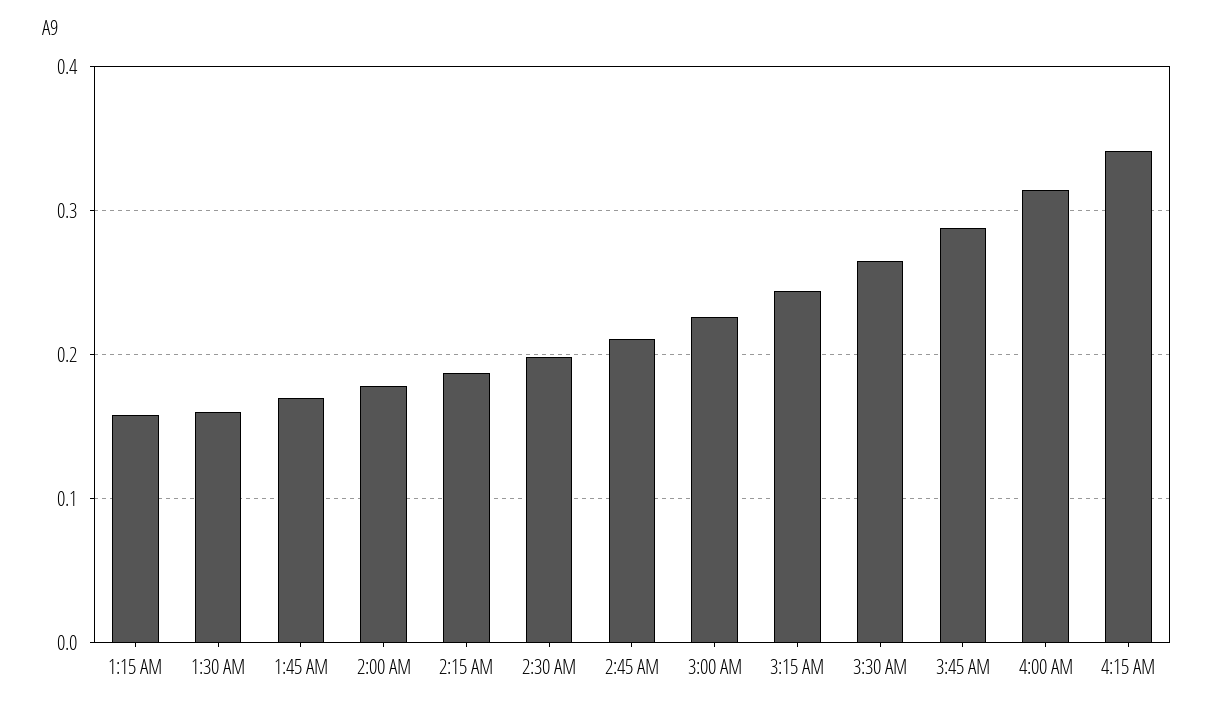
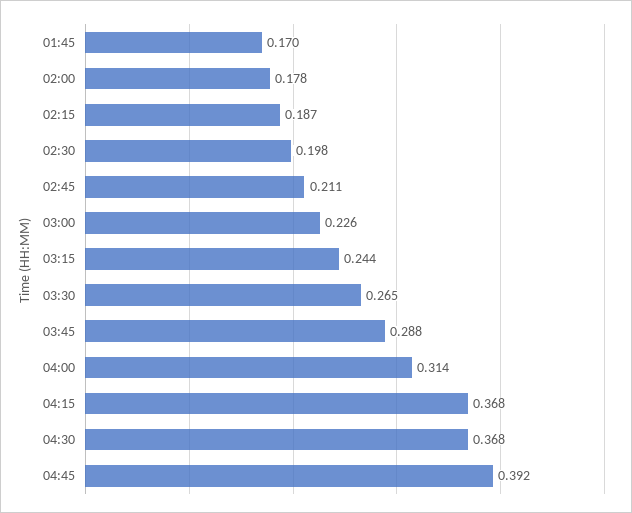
1:15 AM: 0.16 -> none
1:30 AM: 0.16 -> none
4:15 AM: 0.34 -> 0.368
04:30: none -> 0.368
04:45: none -> 0.392

